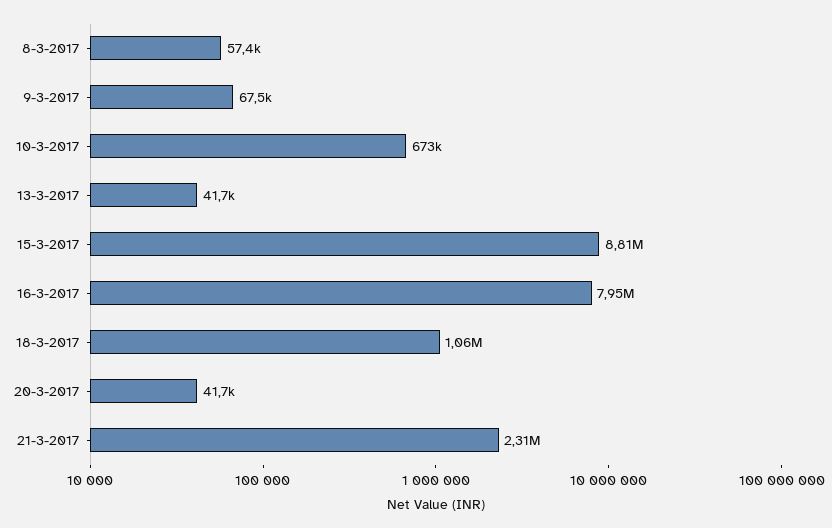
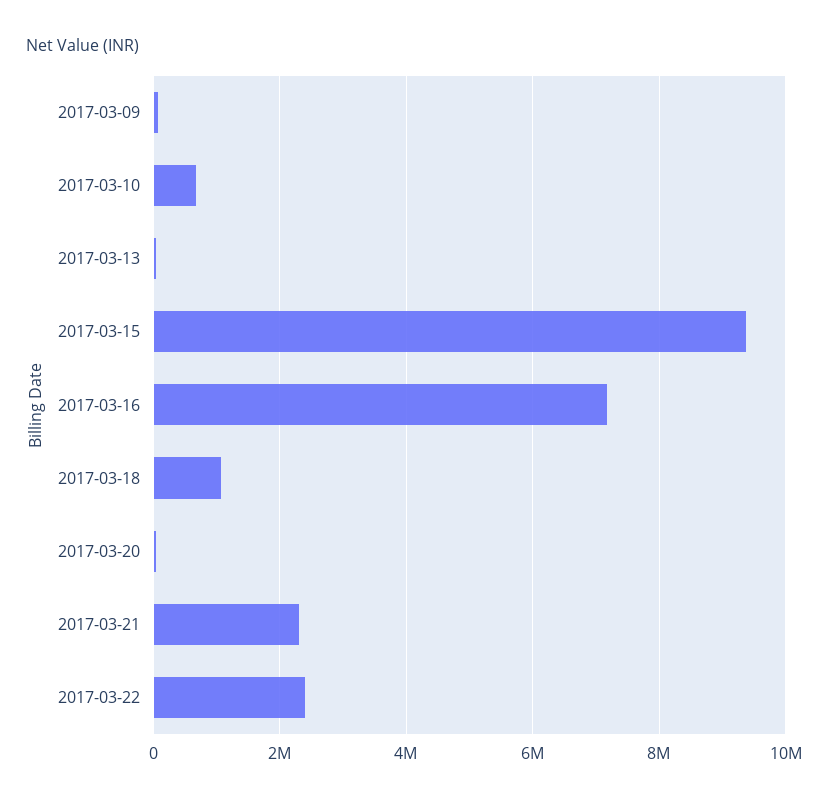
8-3-2017: 57400 -> none
15-3-2017: 8810000 -> 9400000
16-3-2017: 7950000 -> 7200000
2017-03-22: none -> 2400000

